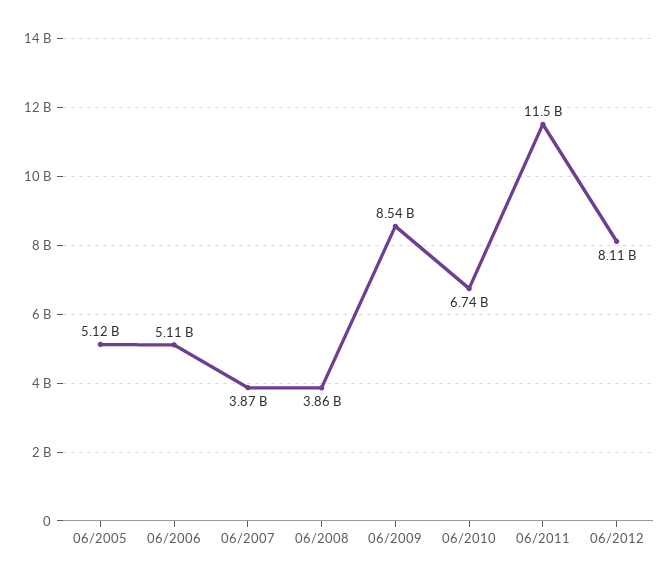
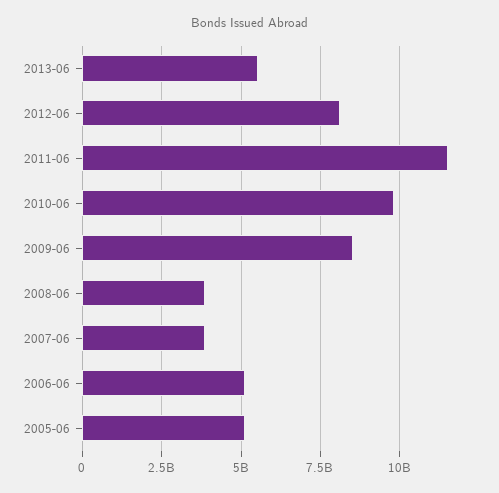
06/2010: 6740000000 -> 9750000000
2013-06: none -> 5500000000

